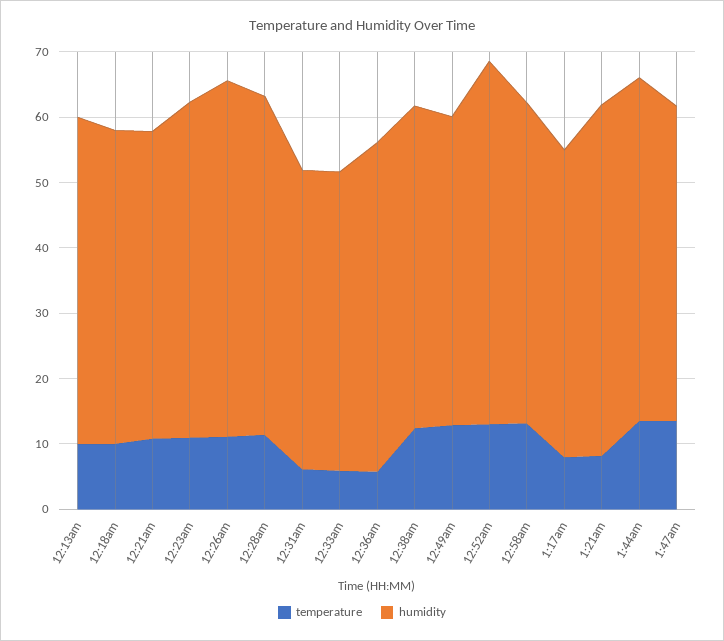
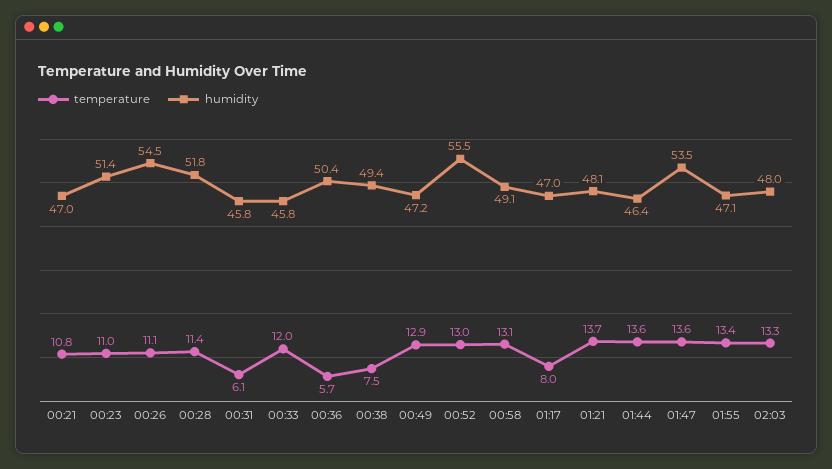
temperature, 12:13am: 10 -> none
humidity, 12:13am: 50 -> none
temperature, 12:18am: 10 -> none
humidity, 12:18am: 48 -> none
temperature, 12:33am: 6 -> 12
temperature, 12:38am: 12 -> 7.5
temperature, 1:21am: 8 -> 13.7
humidity, 1:21am: 54 -> 48.1
humidity, 1:44am: 52 -> 46.4
humidity, 1:47am: 48 -> 53.5
temperature, 01:55: none -> 13.4
humidity, 01:55: none -> 47.1
temperature, 02:03: none -> 13.3
humidity, 02:03: none -> 48

